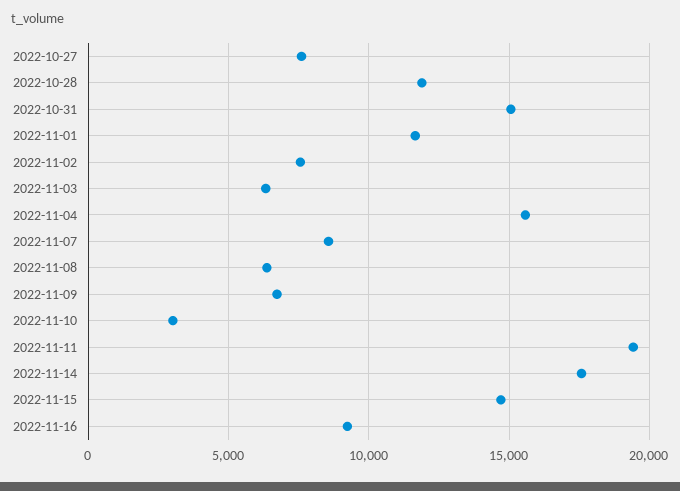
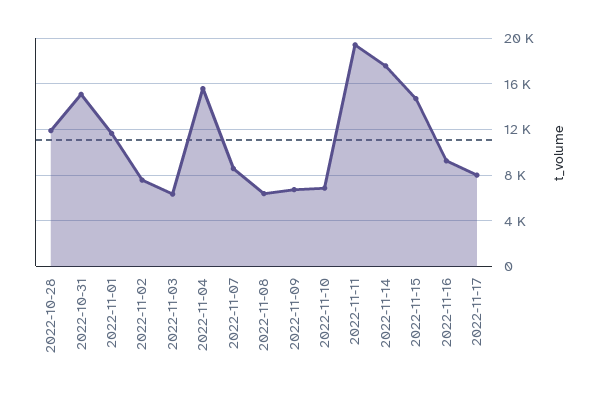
2022-10-27: 7500 -> none
2022-11-10: 3000 -> 7000
2022-11-17: none -> 8000

